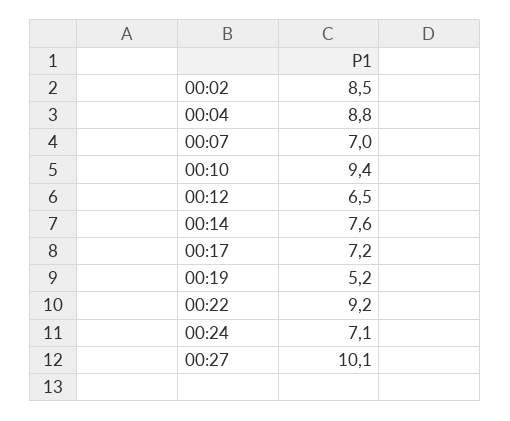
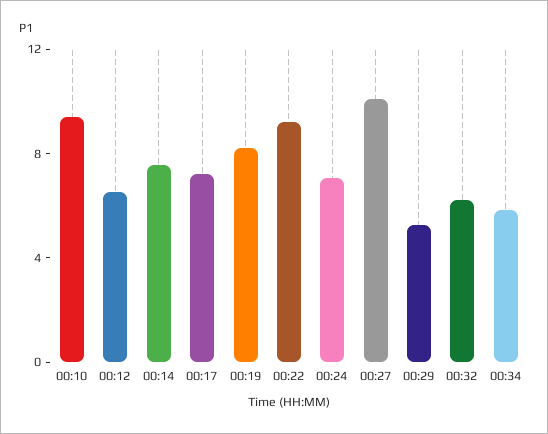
00:02: 8.5 -> none
00:04: 8.8 -> none
00:07: 7 -> none
00:19: 5.2 -> 8
00:29: none -> 5
00:32: none -> 6
00:34: none -> 6

